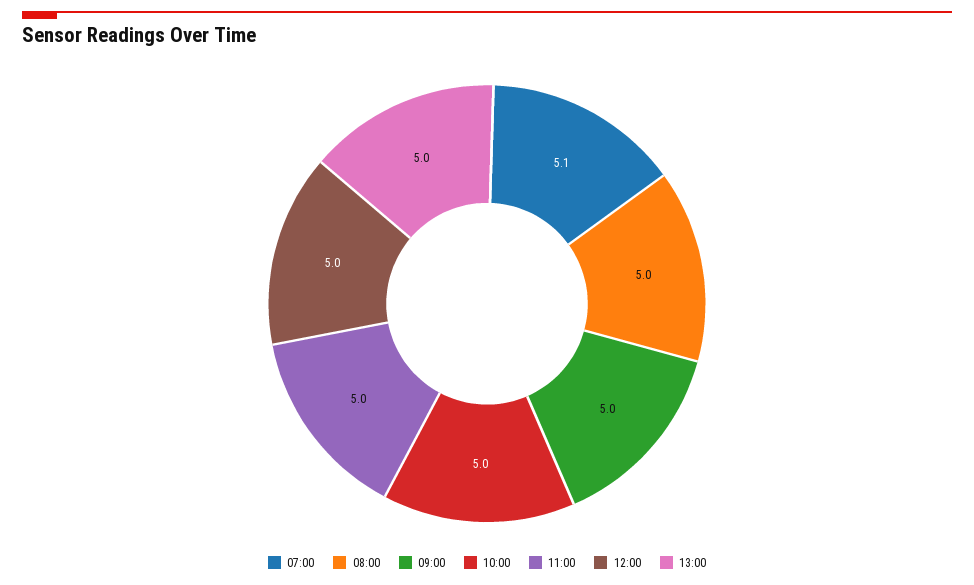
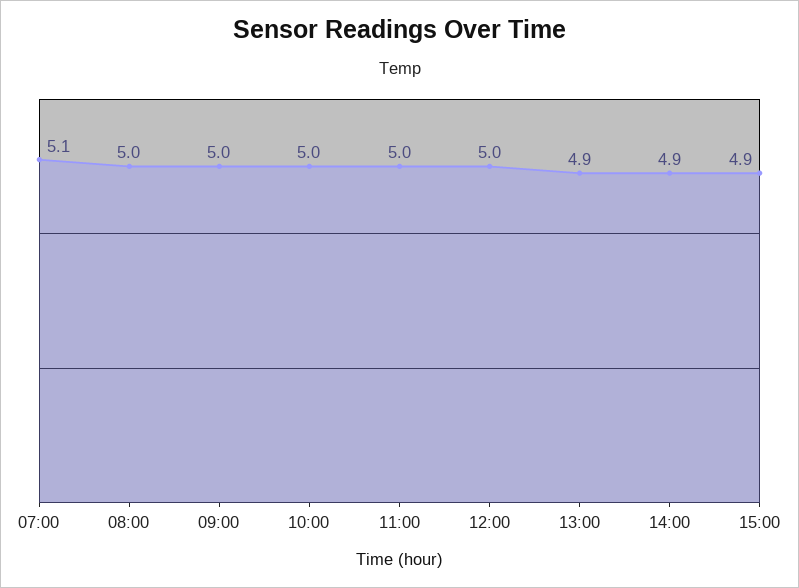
13:00: 5 -> 4.9
14:00: none -> 4.9
15:00: none -> 4.9

